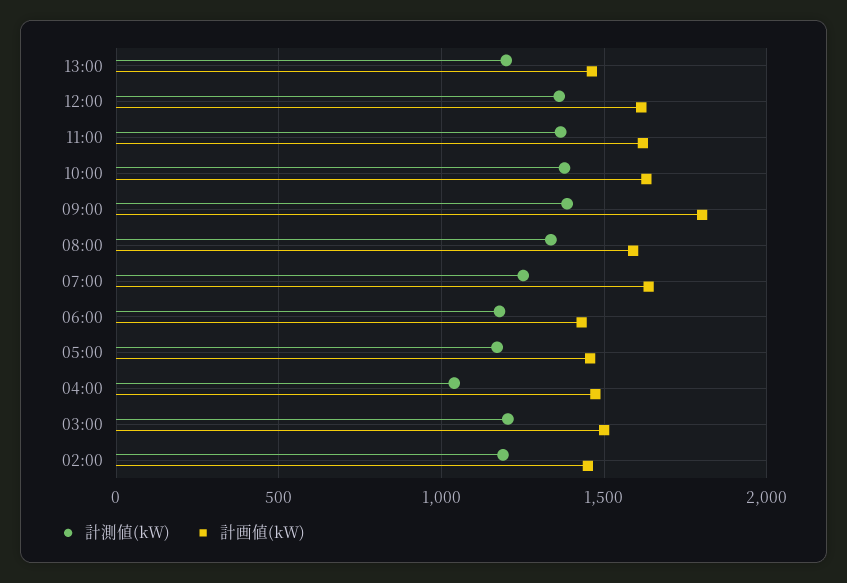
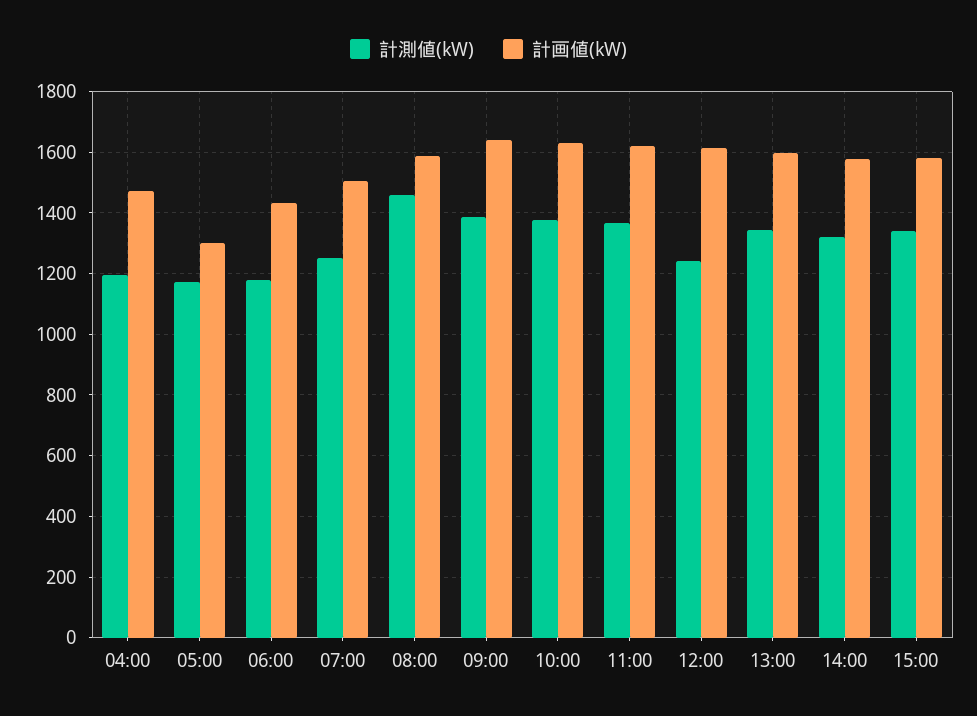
計測値(kW), 13:00: 1200 -> 1340
計画値(kW), 13:00: 1450 -> 1600
計測値(kW), 12:00: 1350 -> 1240
計画値(kW), 09:00: 1800 -> 1640
計測値(kW), 08:00: 1350 -> 1460
計画値(kW), 07:00: 1650 -> 1500
計画値(kW), 05:00: 1450 -> 1300
計測値(kW), 04:00: 1050 -> 1200
計測値(kW), 03:00: 1200 -> none
計画値(kW), 03:00: 1500 -> none
計測値(kW), 02:00: 1200 -> none
計画値(kW), 02:00: 1450 -> none
計測値(kW), 14:00: none -> 1320
計画値(kW), 14:00: none -> 1580
計測値(kW), 15:00: none -> 1340
計画値(kW), 15:00: none -> 1580

